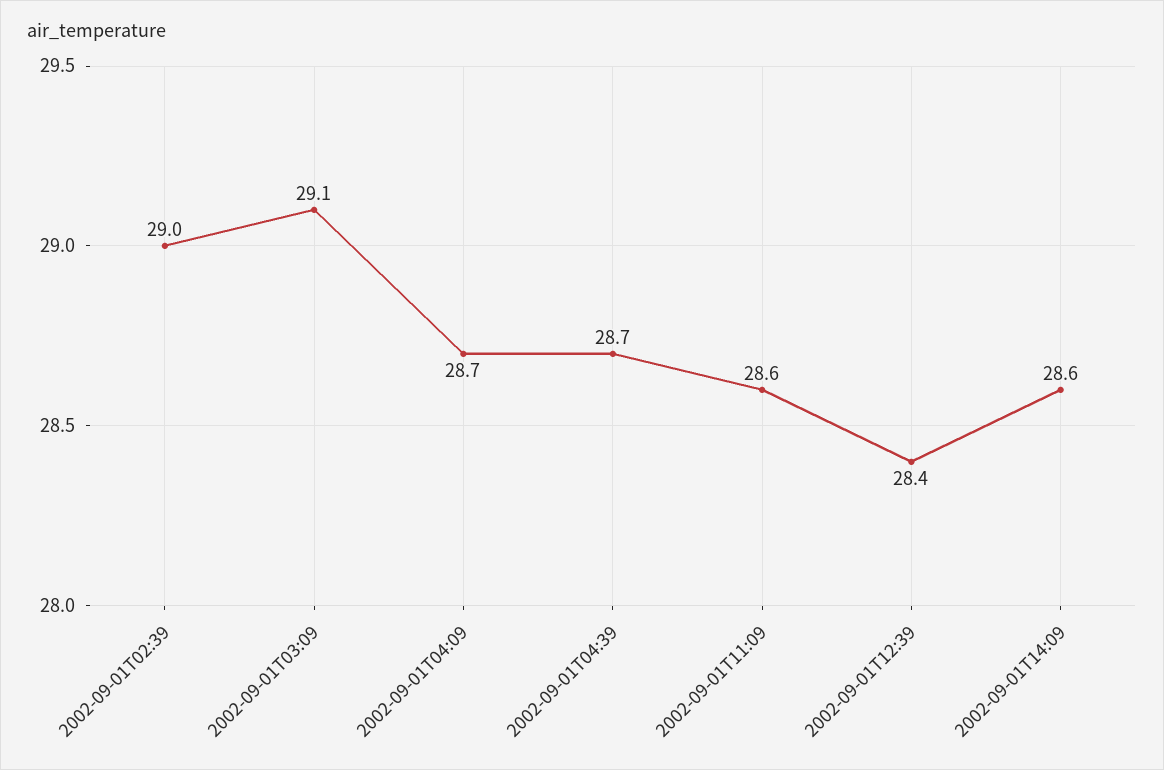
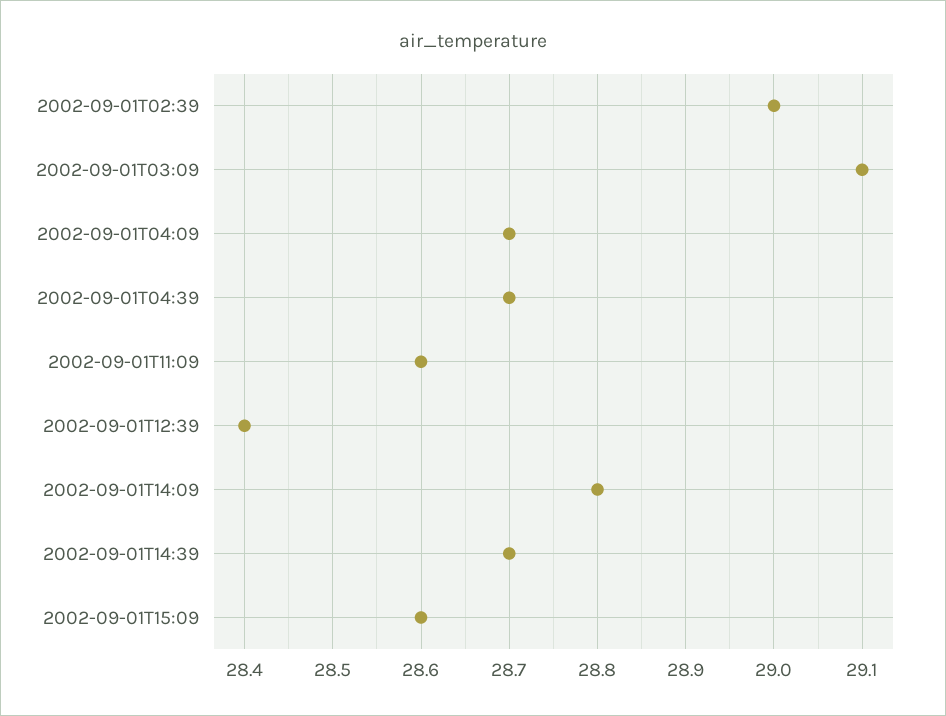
2002-09-01T14:09: 28.6 -> 28.8
2002-09-01T14:39: none -> 28.7
2002-09-01T15:09: none -> 28.6

